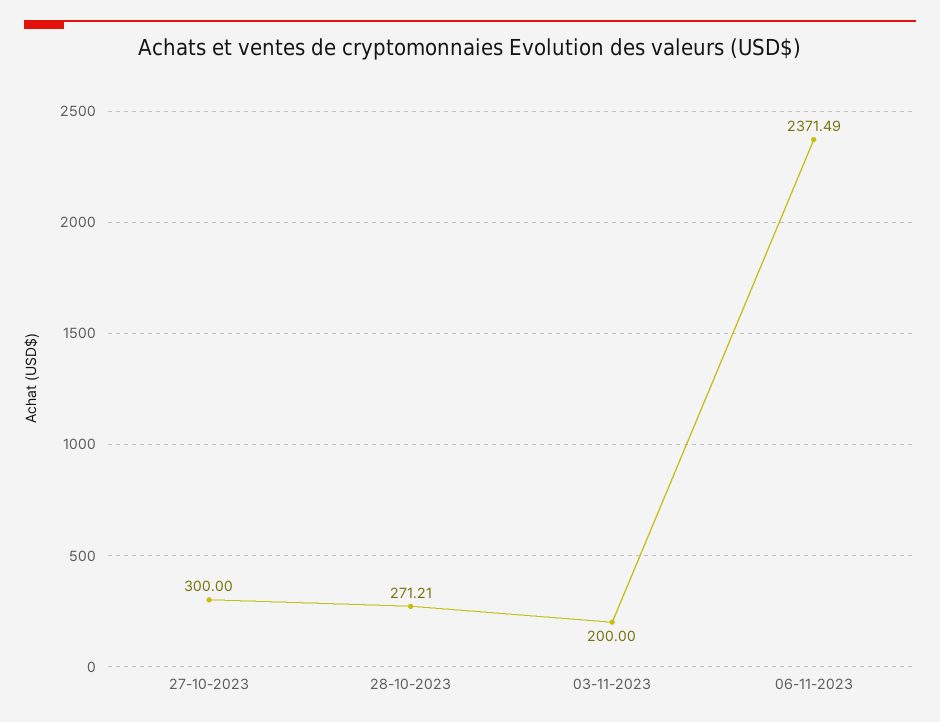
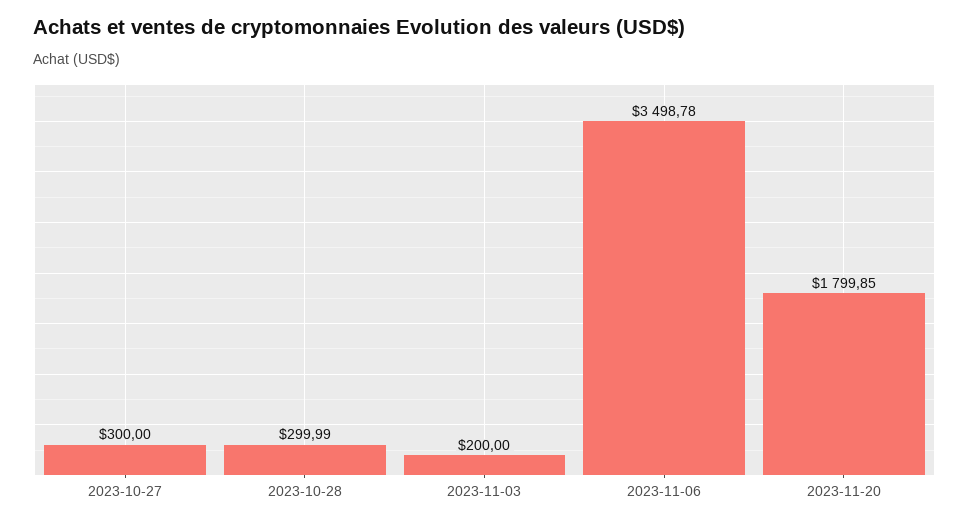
28-10-2023: 271.21 -> 299.99
06-11-2023: 2371.49 -> 3498.78
2023-11-20: none -> 1799.85

